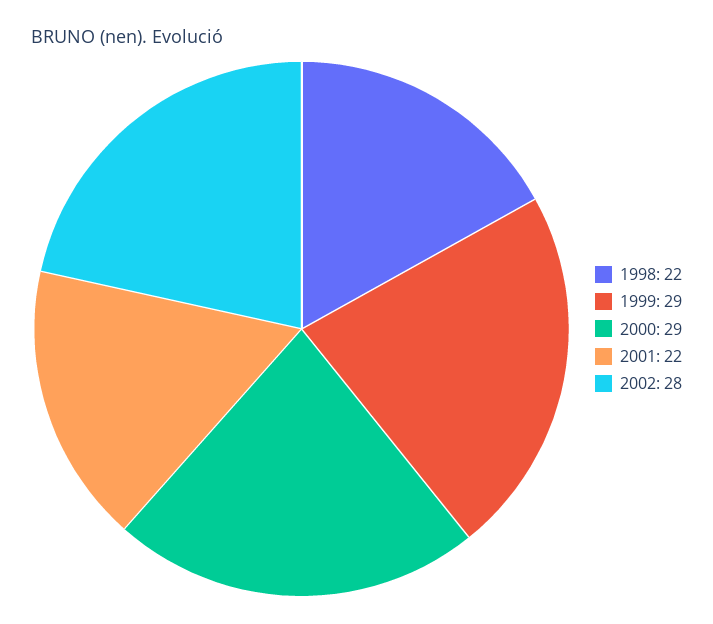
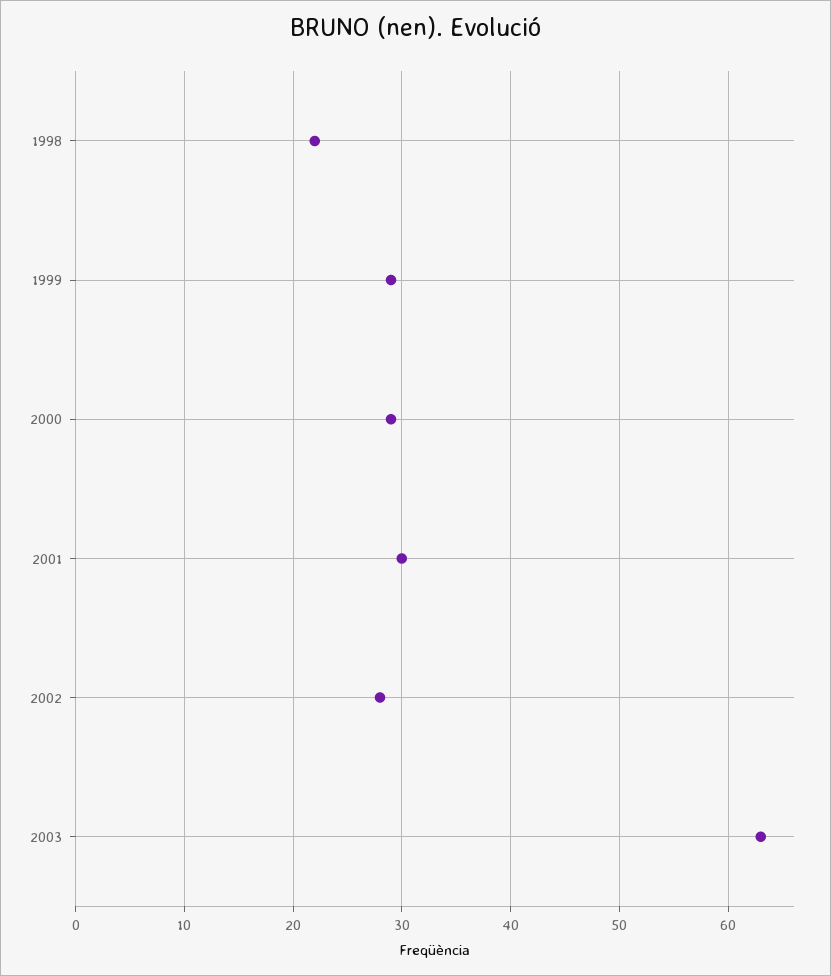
2001: 22 -> 30
2003: none -> 63

